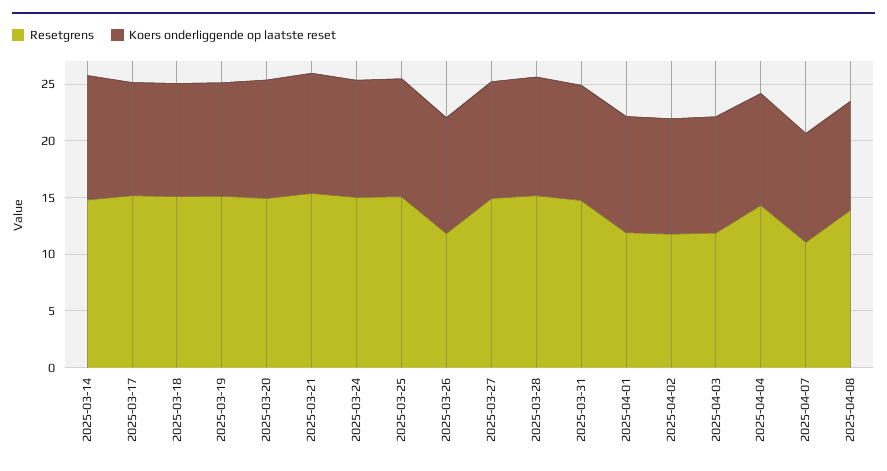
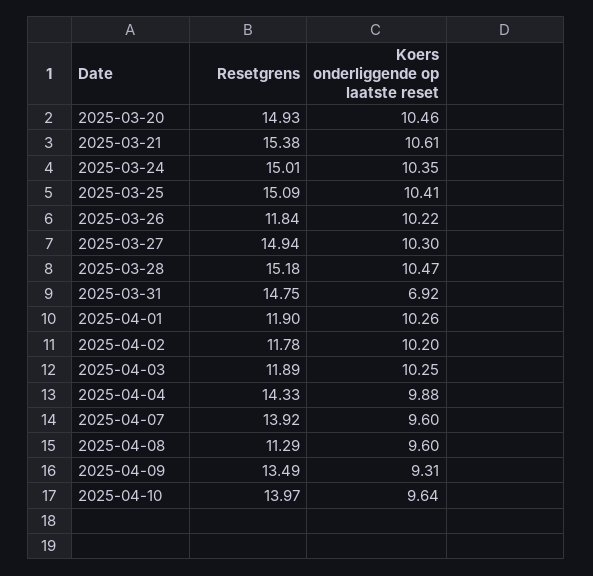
Resetgrens, 2025-03-14: 15 -> none
Koers onderliggende op laatste reset, 2025-03-14: 11 -> none
Resetgrens, 2025-03-17: 15 -> none
Koers onderliggende op laatste reset, 2025-03-17: 10 -> none
Resetgrens, 2025-03-18: 15 -> none
Koers onderliggende op laatste reset, 2025-03-18: 10 -> none
Resetgrens, 2025-03-19: 15 -> none
Koers onderliggende op laatste reset, 2025-03-19: 10 -> none
Koers onderliggende op laatste reset, 2025-03-31: 10 -> 6.92
Resetgrens, 2025-04-07: 11 -> 13.92
Resetgrens, 2025-04-08: 14 -> 11.29
Resetgrens, 2025-04-09: none -> 13.49
Koers onderliggende op laatste reset, 2025-04-09: none -> 9.31
Resetgrens, 2025-04-10: none -> 13.97
Koers onderliggende op laatste reset, 2025-04-10: none -> 9.64

